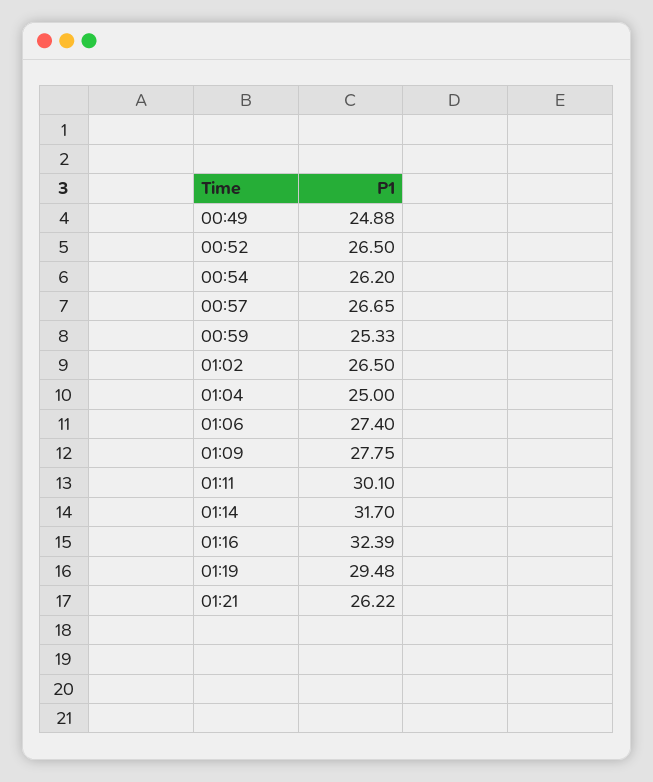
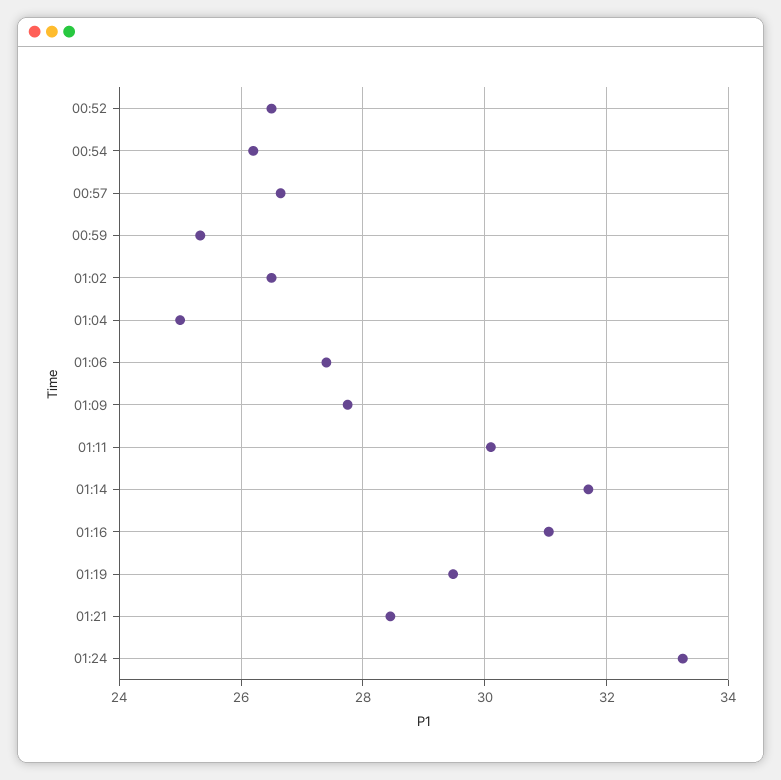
00:49: 24.88 -> none
01:16: 32.39 -> 31
01:21: 26.22 -> 28.4
01:24: none -> 33.2

